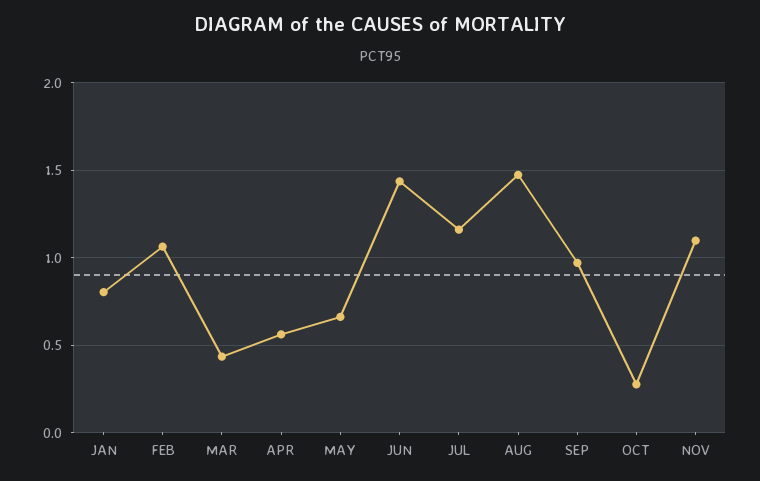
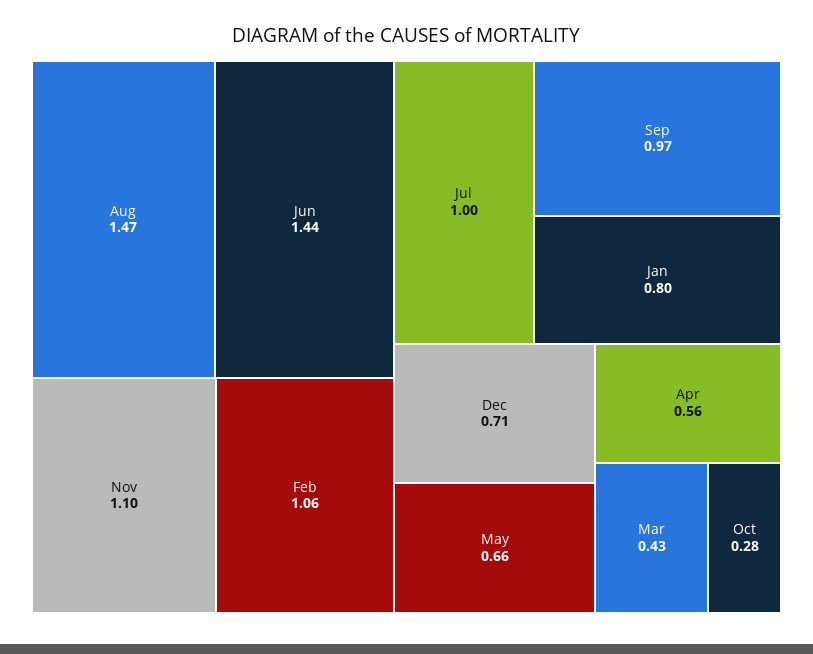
JUL: 1.15 -> 1
Dec: none -> 0.71

